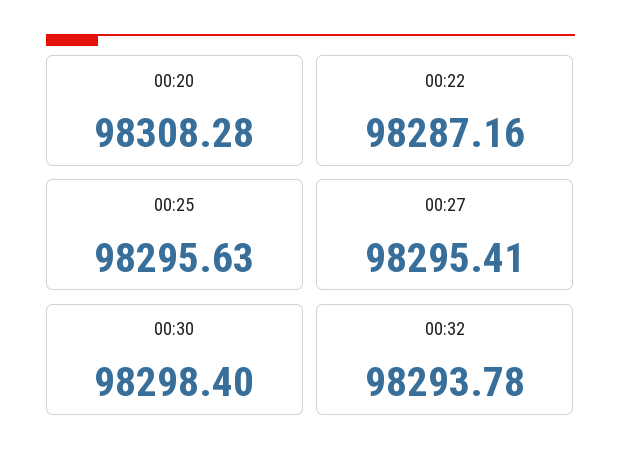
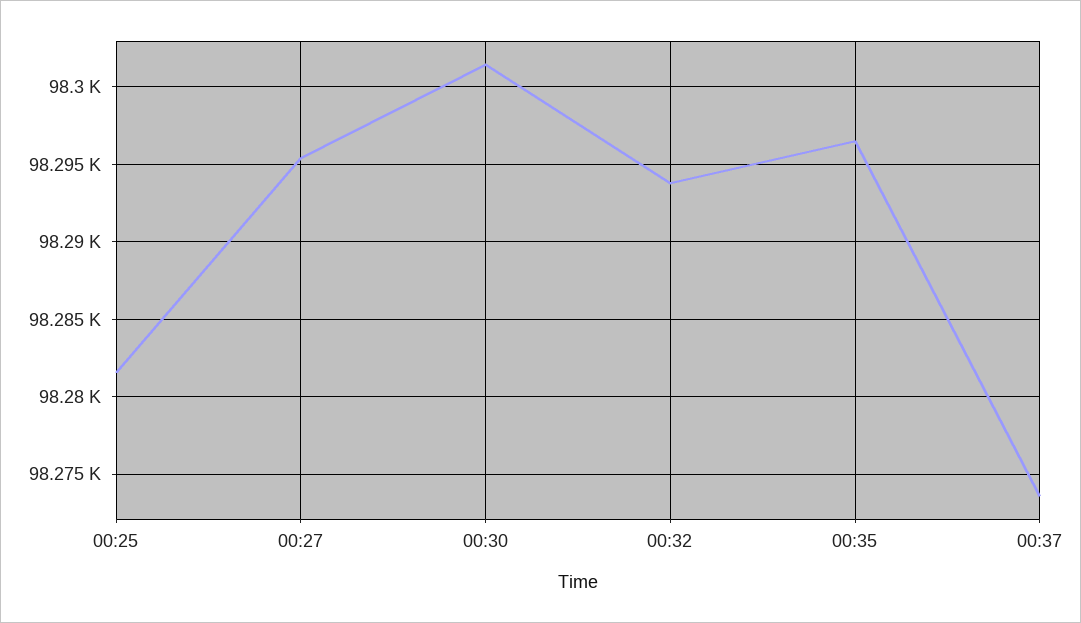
00:20: 98308.28 -> none
00:22: 98287.16 -> none
00:25: 98295.63 -> 98281.5
00:30: 98298.4 -> 98301.5
00:35: none -> 98296.5
00:37: none -> 98273.5

